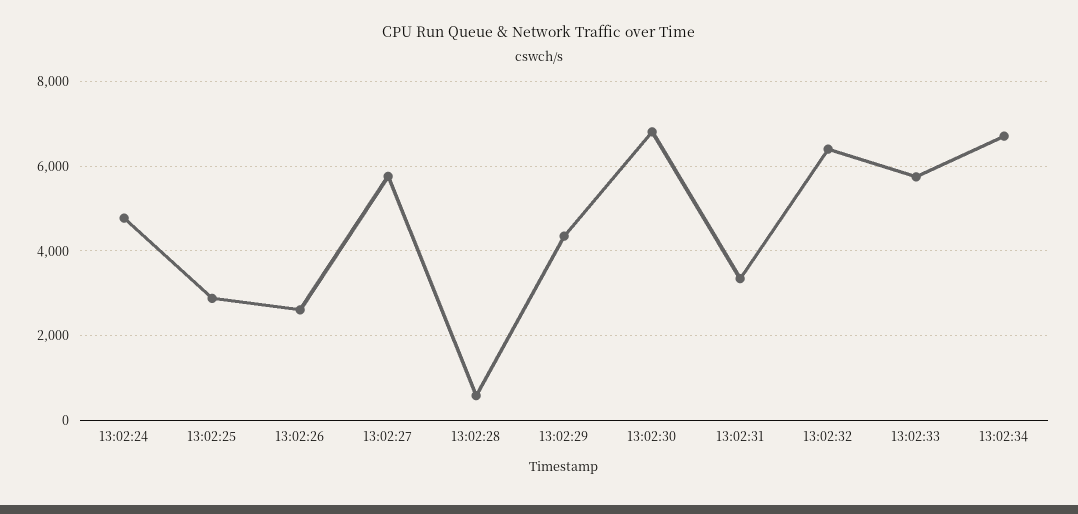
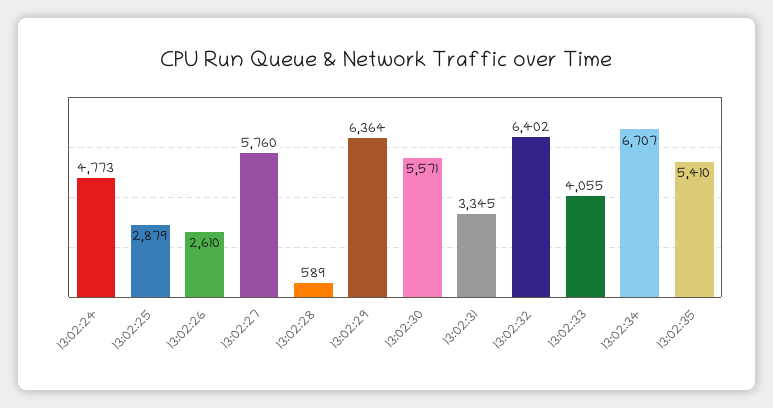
13:02:29: 4400 -> 6364
13:02:30: 6800 -> 5571
13:02:33: 5800 -> 4055
13:02:35: none -> 5410

